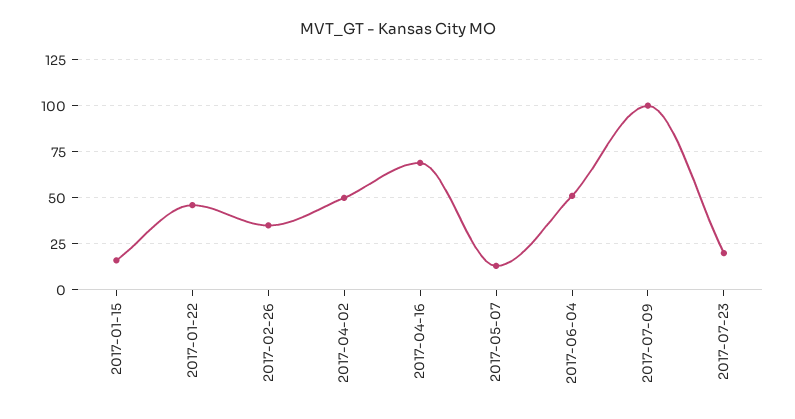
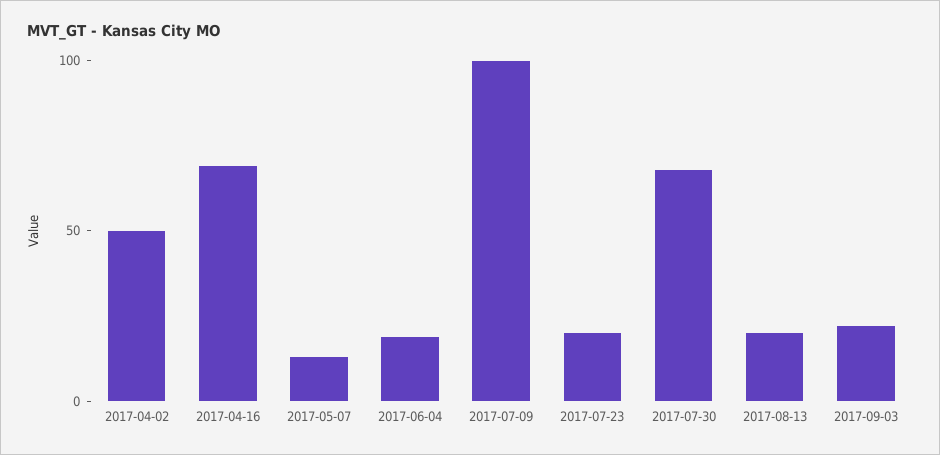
2017-01-15: 15 -> none
2017-01-22: 45 -> none
2017-02-26: 35 -> none
2017-06-04: 50 -> 20
2017-07-30: none -> 70
2017-08-13: none -> 20
2017-09-03: none -> 20

